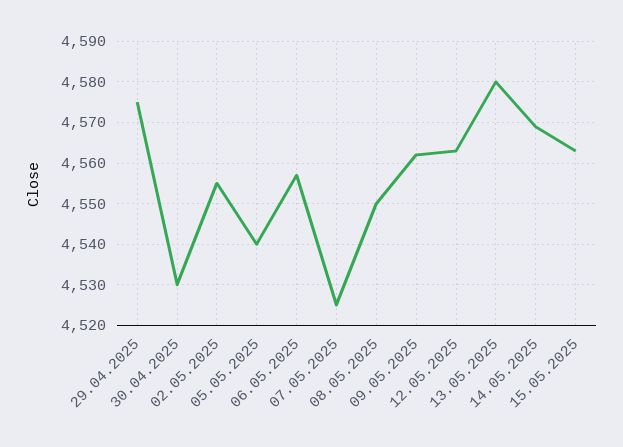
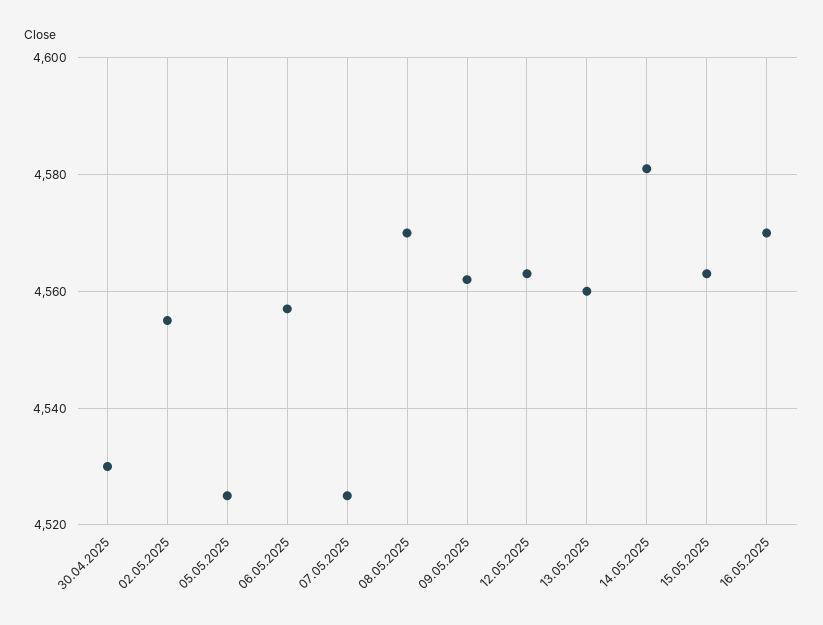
29.04.2025: 4575 -> none
05.05.2025: 4540 -> 4525
08.05.2025: 4550 -> 4570
13.05.2025: 4580 -> 4560
14.05.2025: 4570 -> 4580
16.05.2025: none -> 4570

